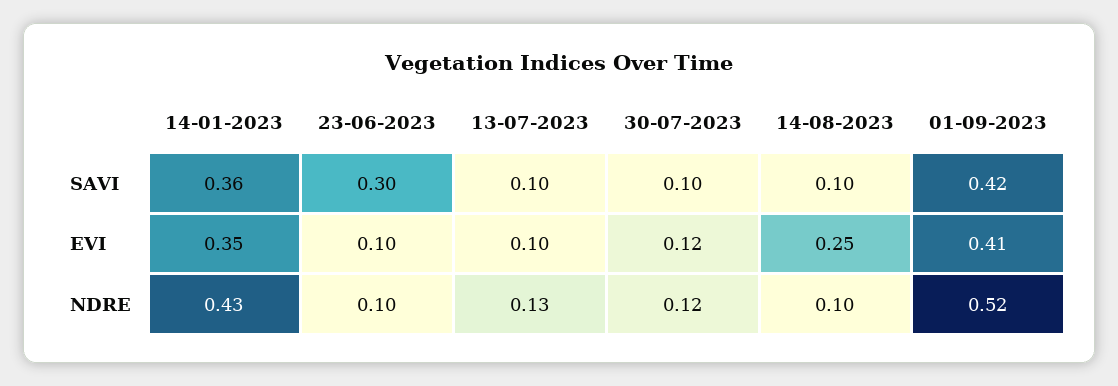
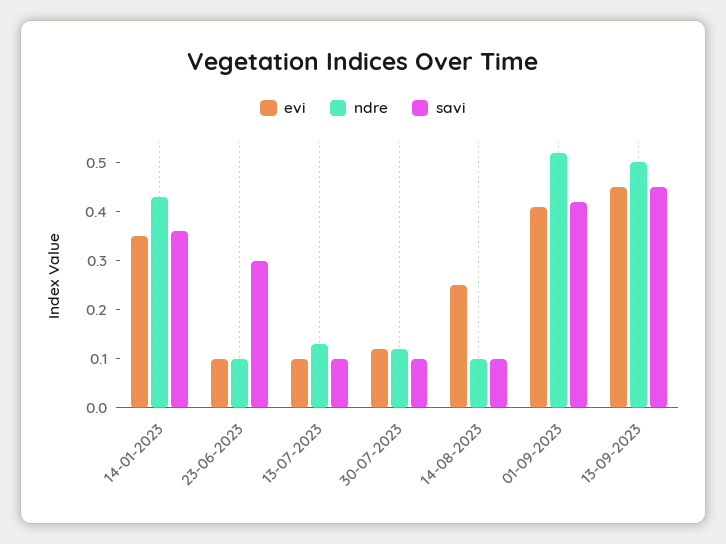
EVI, 13-09-2023: none -> 0.45
NDRE, 13-09-2023: none -> 0.5
SAVI, 13-09-2023: none -> 0.45

